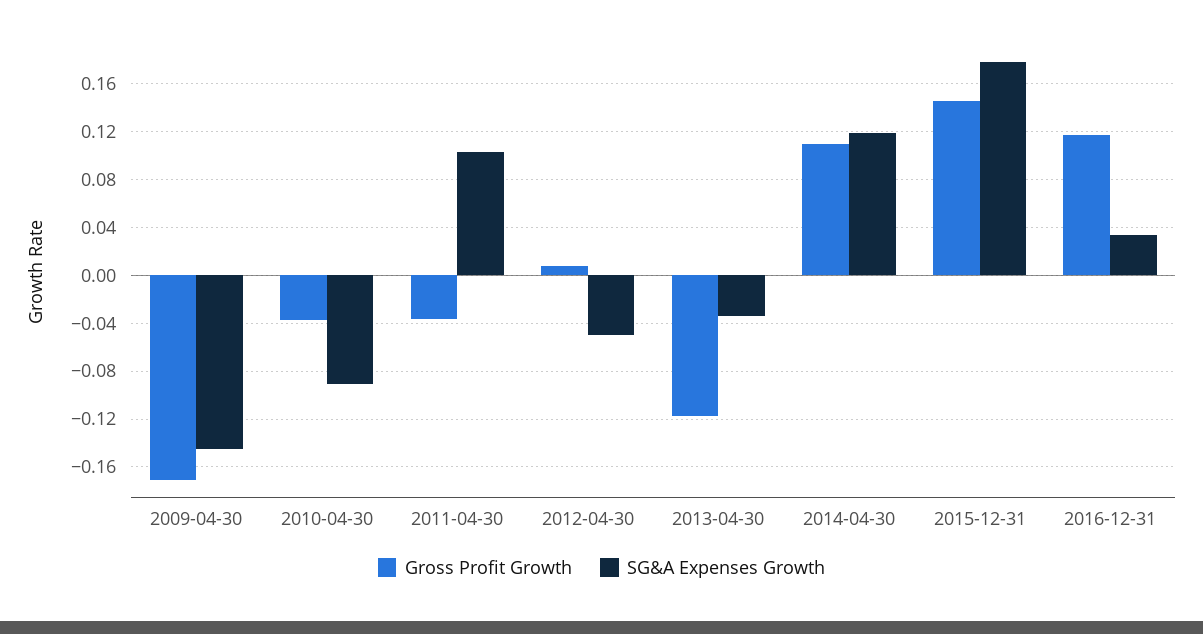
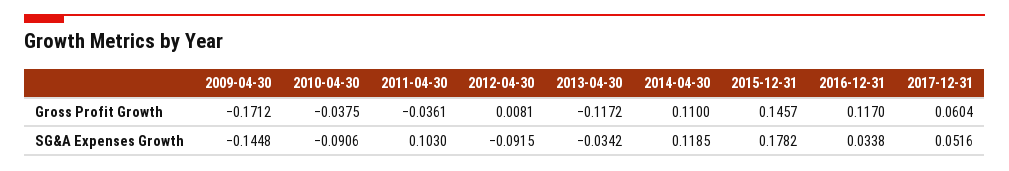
SG&A Expenses Growth, 2012-04-30: -0.05 -> -0.0915
Gross Profit Growth, 2017-12-31: none -> 0.0604
SG&A Expenses Growth, 2017-12-31: none -> 0.0516

